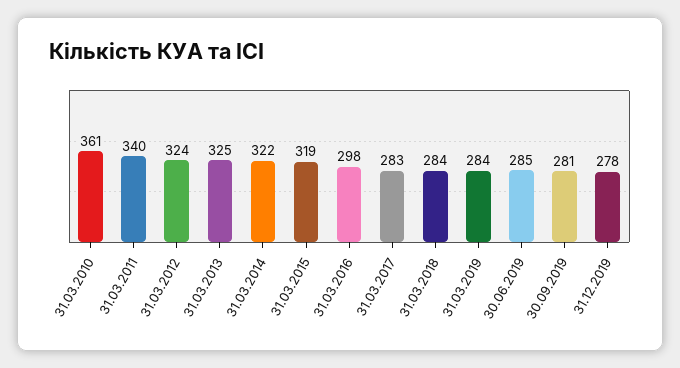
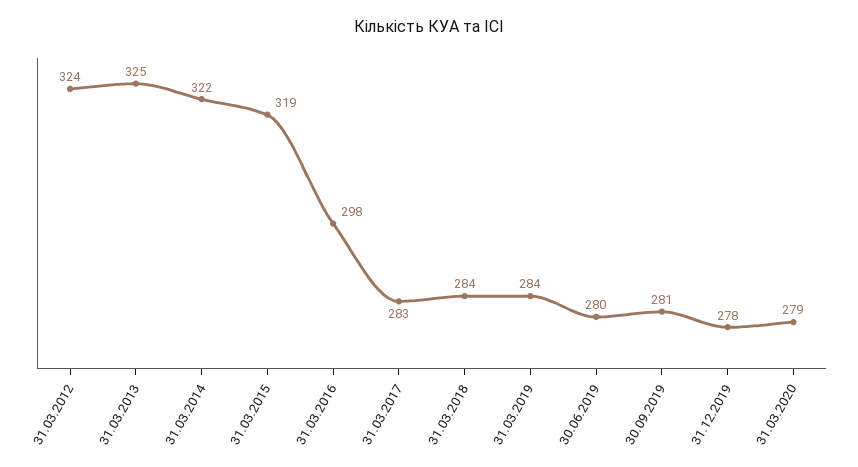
31.03.2010: 361 -> none
31.03.2011: 340 -> none
30.06.2019: 285 -> 280
31.03.2020: none -> 279

